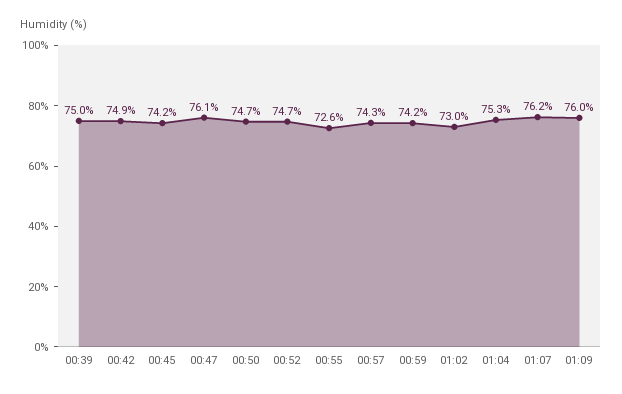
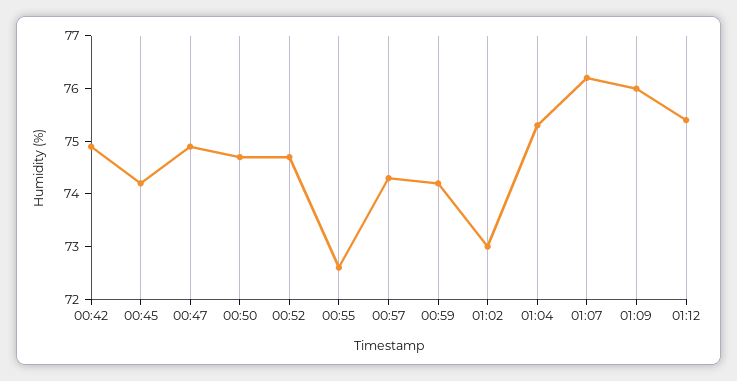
00:39: 75 -> none
00:47: 76.1 -> 75
01:12: none -> 75.5

